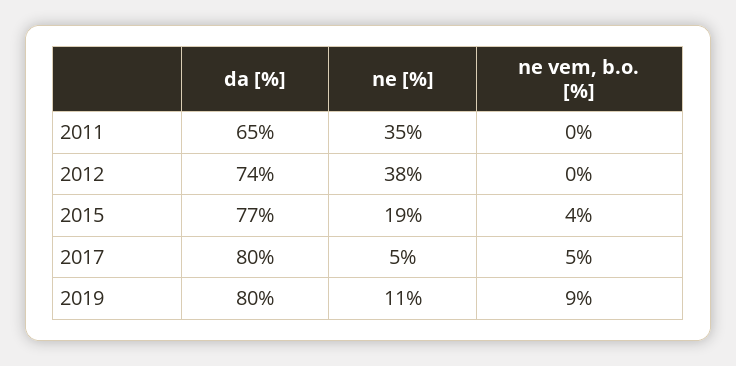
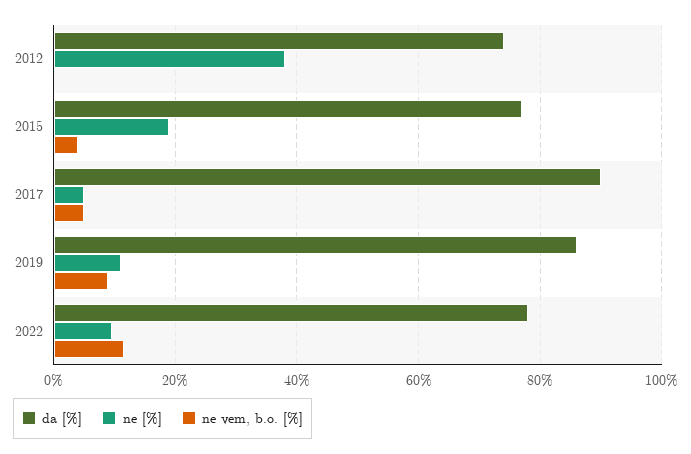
da [%], 2011: 65 -> none
ne [%], 2011: 35 -> none
ne vem, b.o. [%], 2011: 0 -> none
da [%], 2017: 80 -> 90
da [%], 2019: 80 -> 86
da [%], 2022: none -> 78
ne [%], 2022: none -> 10
ne vem, b.o. [%], 2022: none -> 12

